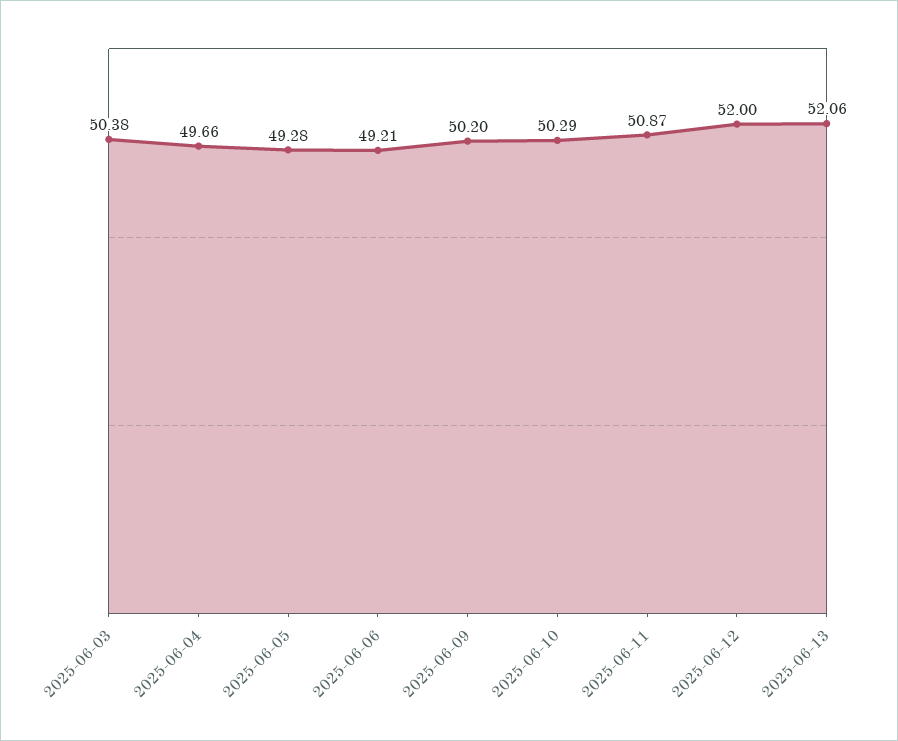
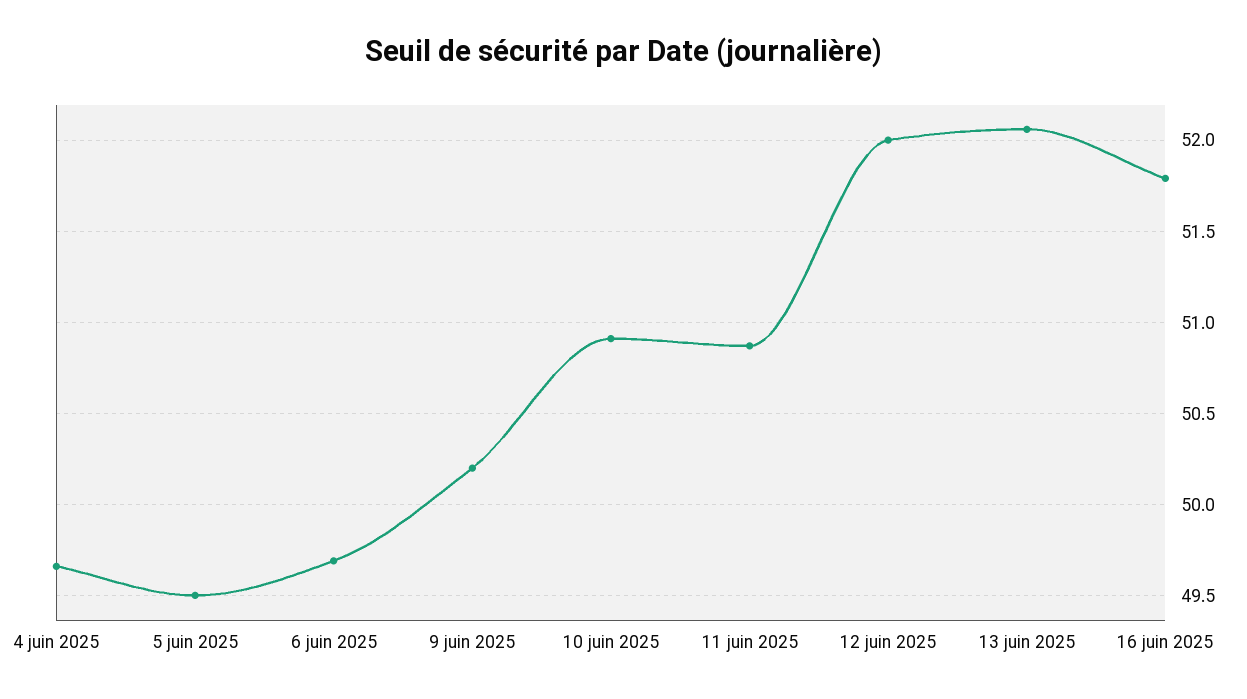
2025-06-03: 50.38 -> none
2025-06-05: 49.28 -> 49.5
2025-06-06: 49.21 -> 49.7
2025-06-10: 50.29 -> 50.9
16 juin 2025: none -> 51.8

